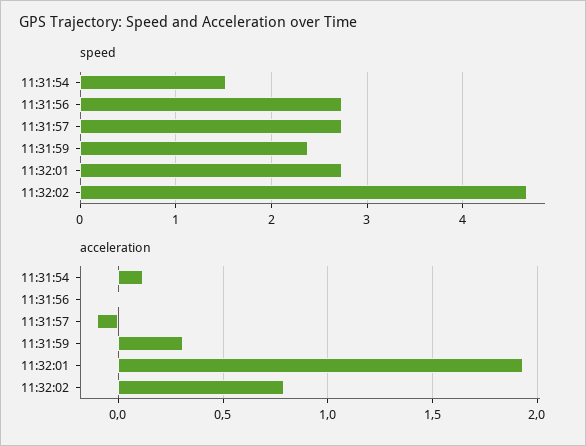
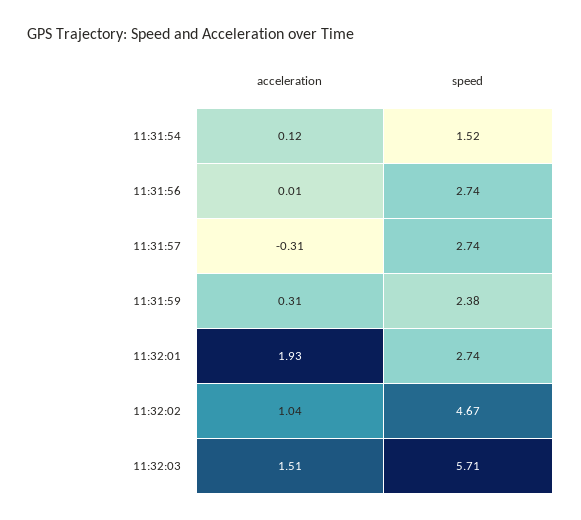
acceleration, 11:31:57: -0.1 -> -0.31
acceleration, 11:32:02: 0.8 -> 1.04
acceleration, 11:32:03: none -> 1.51
speed, 11:32:03: none -> 5.71

